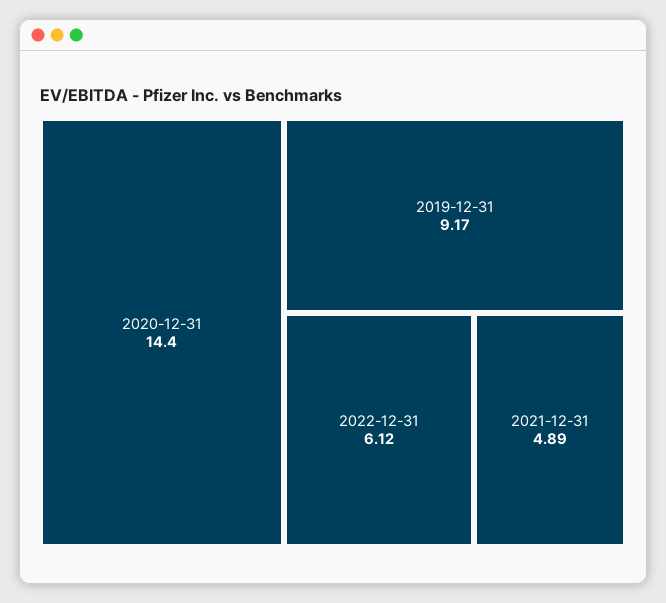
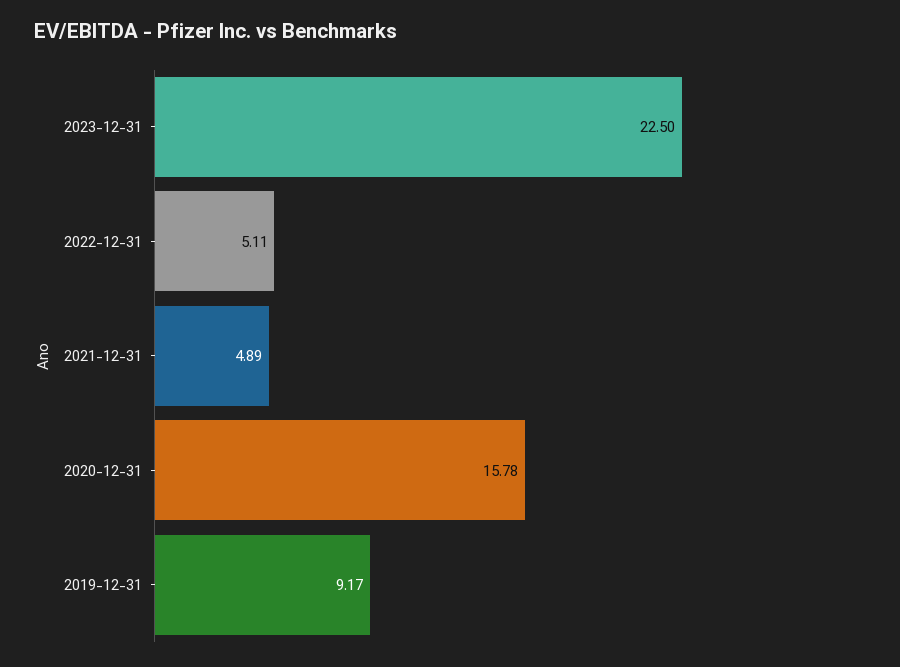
2020-12-31: 14.4 -> 15.78
2022-12-31: 6.12 -> 5.11
2023-12-31: none -> 22.5

